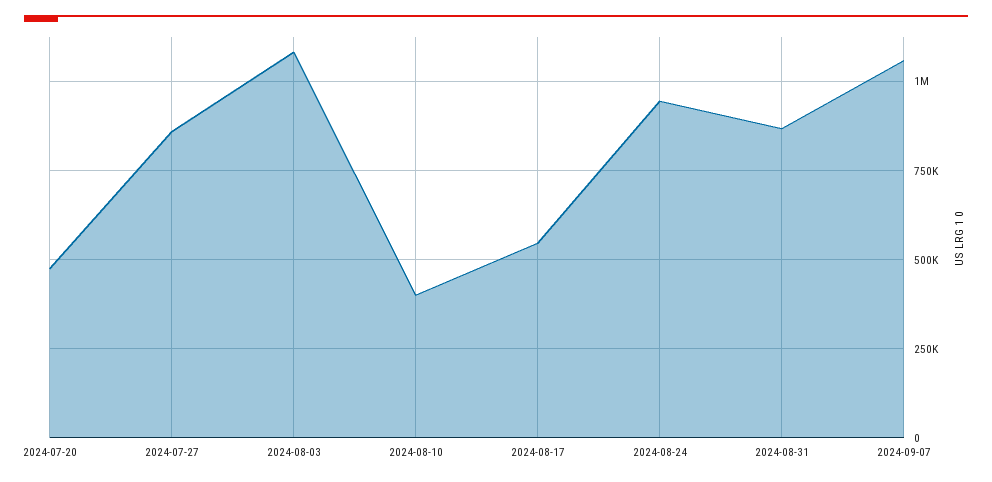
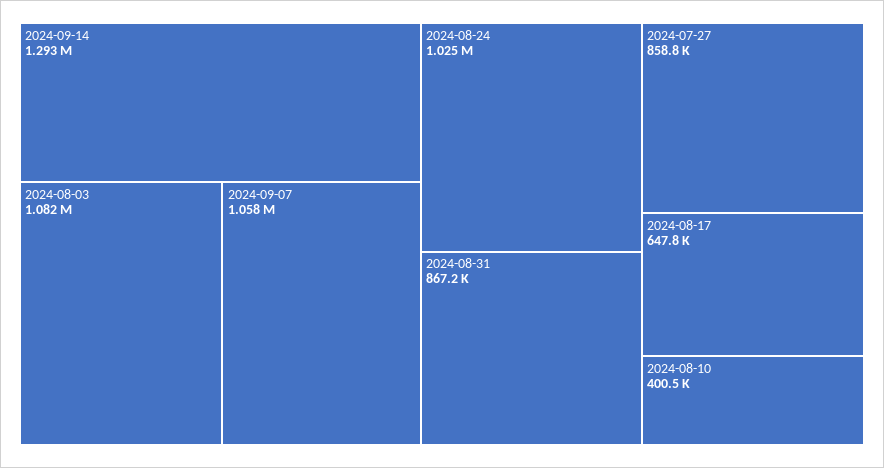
2024-07-20: 475000 -> none
2024-08-17: 550000 -> 647800
2024-08-24: 950000 -> 1025000
2024-09-14: none -> 1293000

